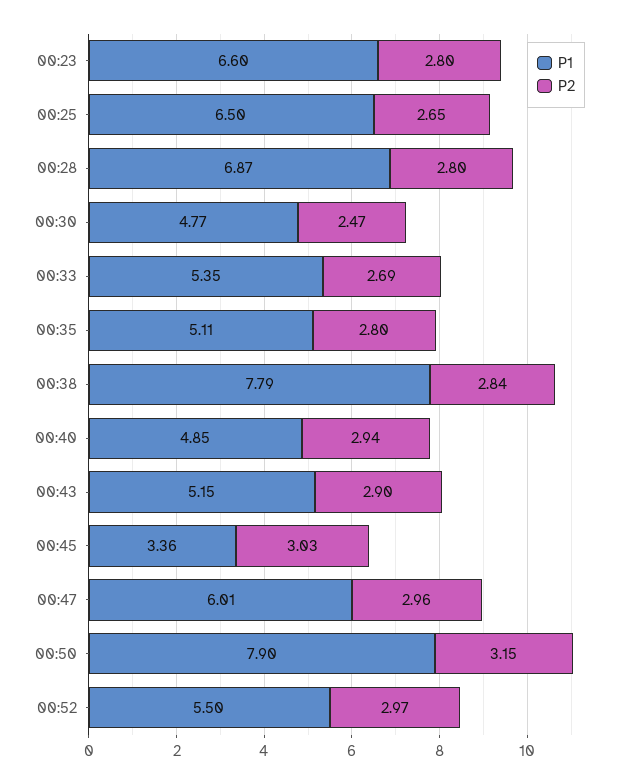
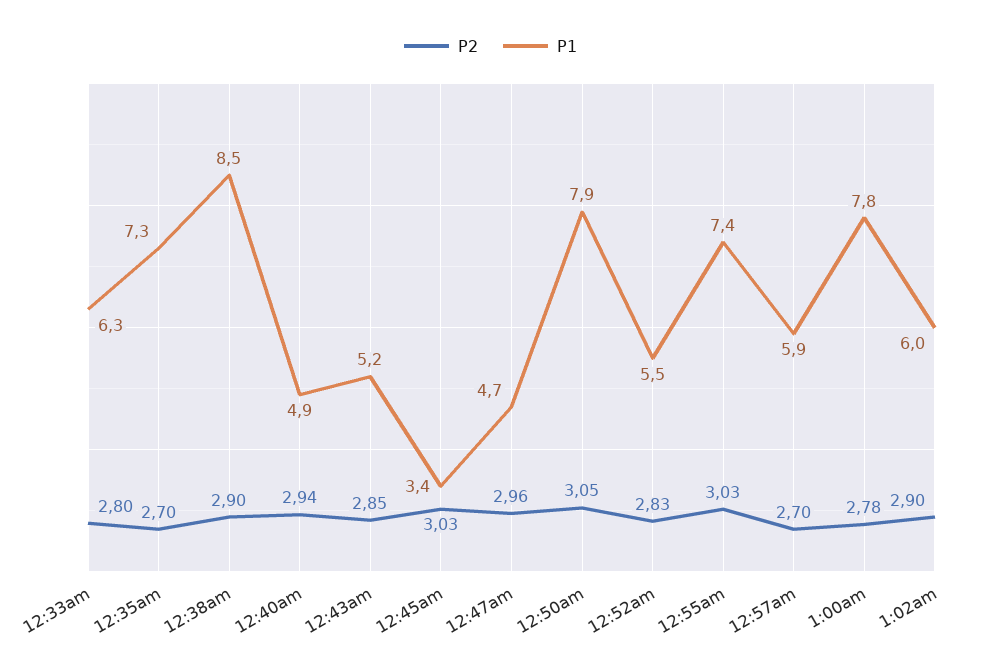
P1, 00:23: 6.6 -> none
P2, 00:23: 2.8 -> none
P1, 00:25: 6.5 -> none
P2, 00:25: 2.65 -> none
P1, 00:28: 6.87 -> none
P2, 00:28: 2.8 -> none
P1, 00:30: 4.77 -> none
P2, 00:30: 2.47 -> none
P1, 00:33: 5.35 -> 6.3
P2, 00:33: 2.69 -> 2.8
P1, 00:35: 5.11 -> 7.3
P2, 00:35: 2.8 -> 2.7
P1, 00:38: 7.79 -> 8.5
P2, 00:38: 2.84 -> 2.9
P2, 00:43: 2.9 -> 2.85
P1, 00:47: 6.01 -> 4.7
P2, 00:50: 3.15 -> 3.05
P2, 00:52: 2.97 -> 2.83
P2, 12:55am: none -> 3.03
P1, 12:55am: none -> 7.4
P2, 12:57am: none -> 2.7
P1, 12:57am: none -> 5.9
P2, 1:00am: none -> 2.78
P1, 1:00am: none -> 7.8
P2, 1:02am: none -> 2.9
P1, 1:02am: none -> 6

